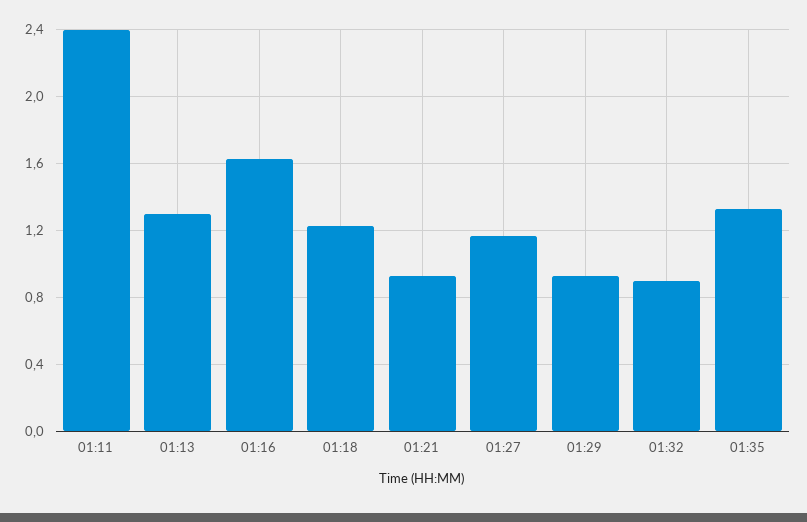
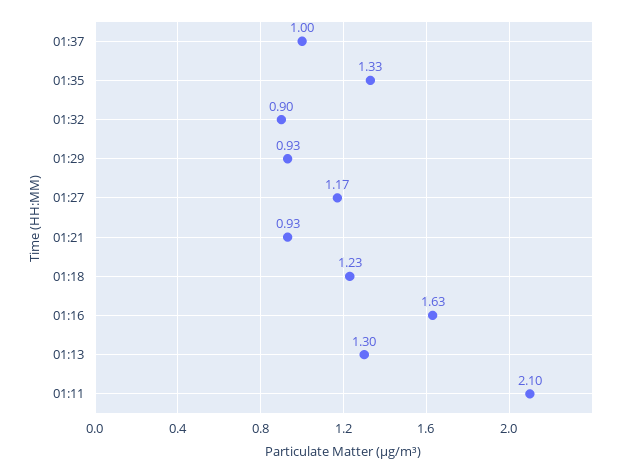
01:11: 2.4 -> 2.1
01:37: none -> 1

